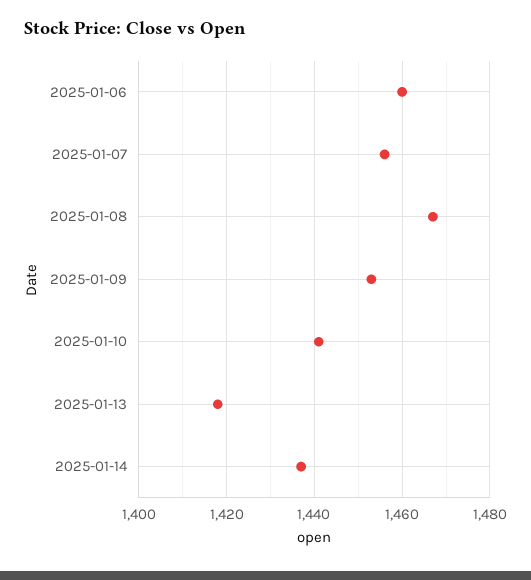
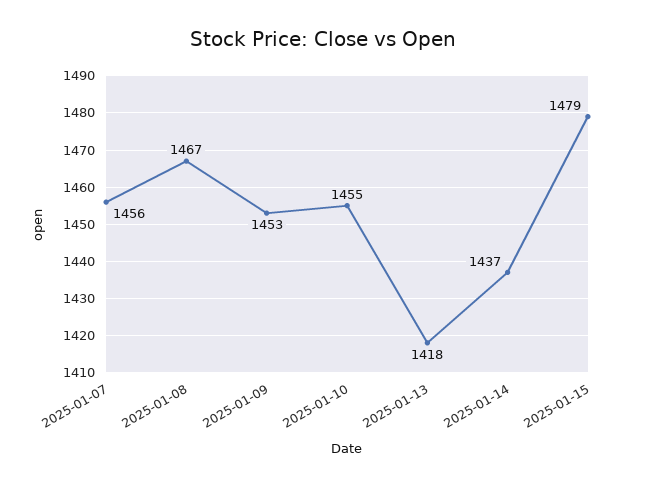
2025-01-06: 1460 -> none
2025-01-10: 1440 -> 1455
2025-01-15: none -> 1479

